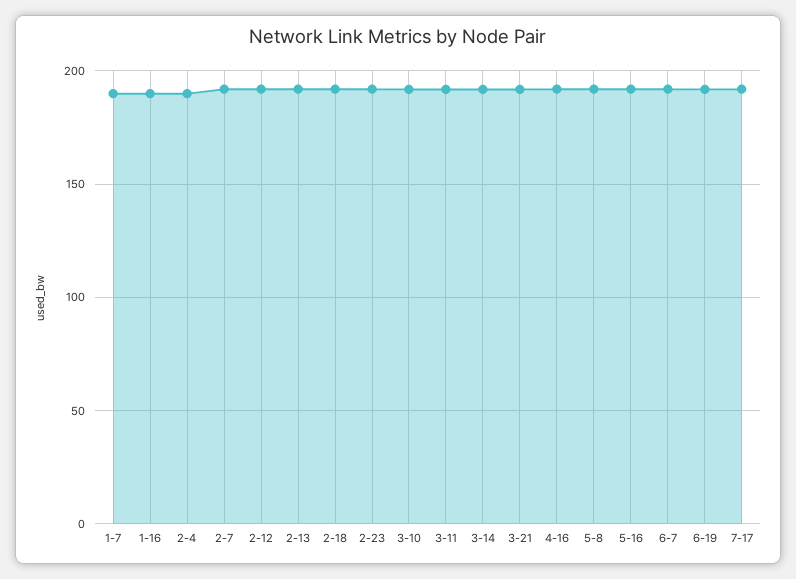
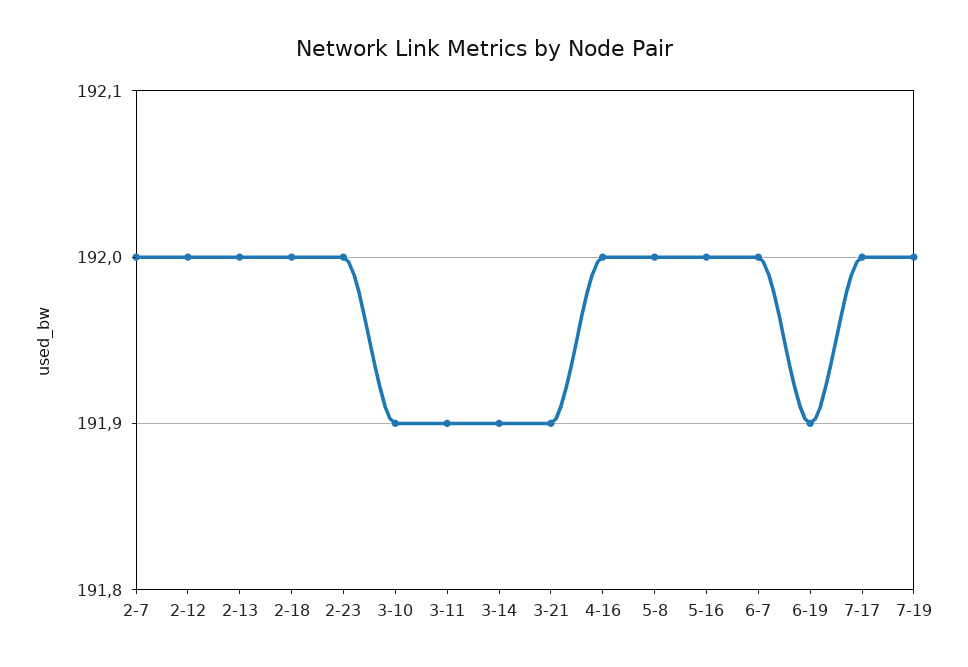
1-7: 190 -> none
1-16: 190 -> none
2-4: 190 -> none
7-19: none -> 192

